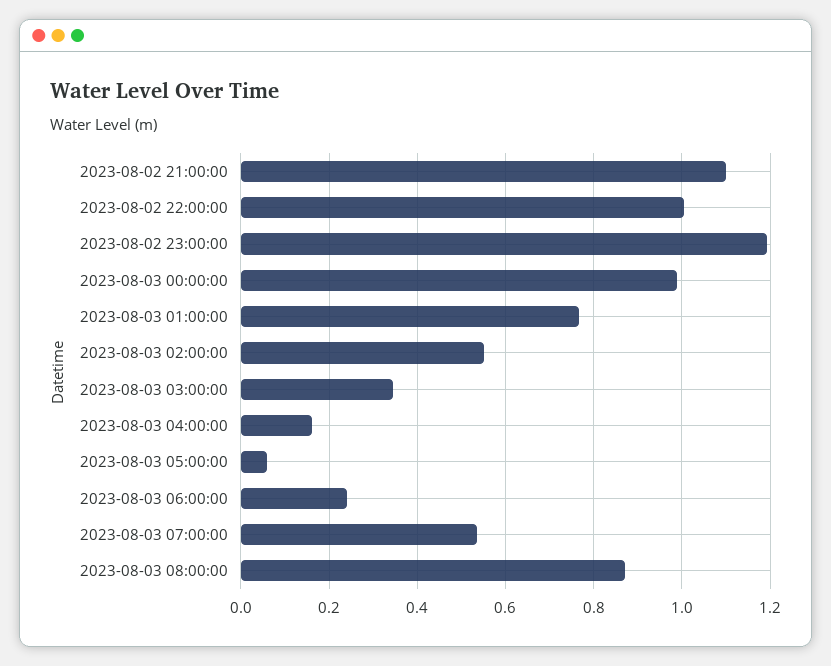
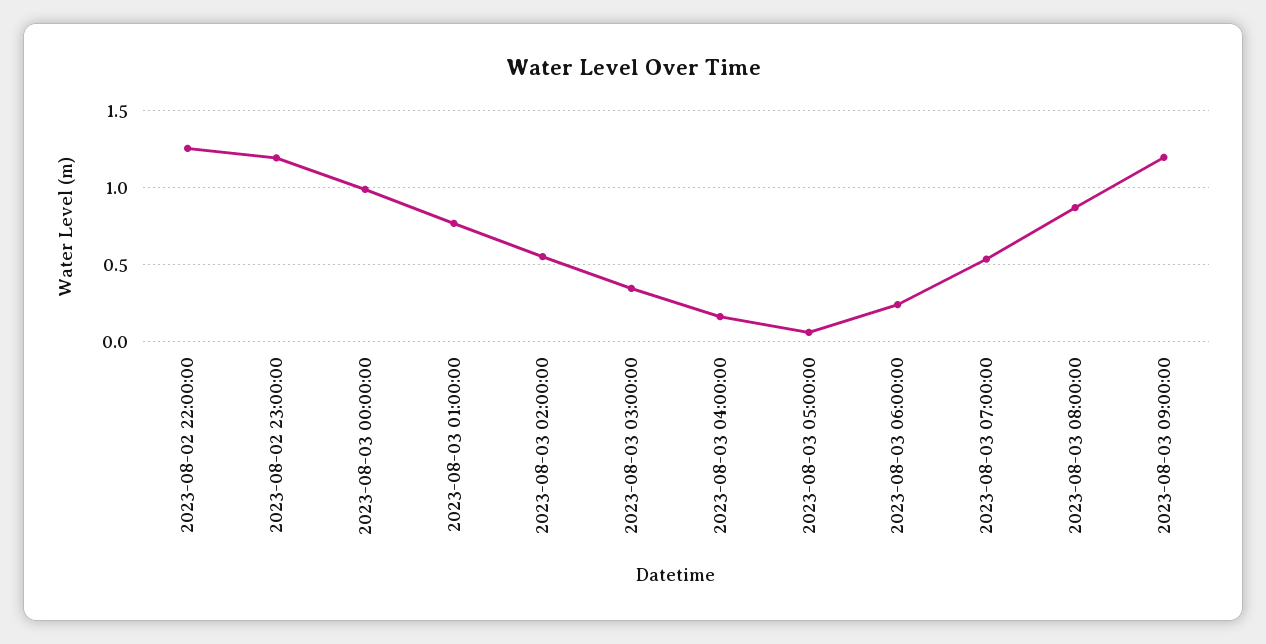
2023-08-02 21:00:00: 1.1 -> none
2023-08-02 22:00:00: 1 -> 1.25
2023-08-03 09:00:00: none -> 1.2

